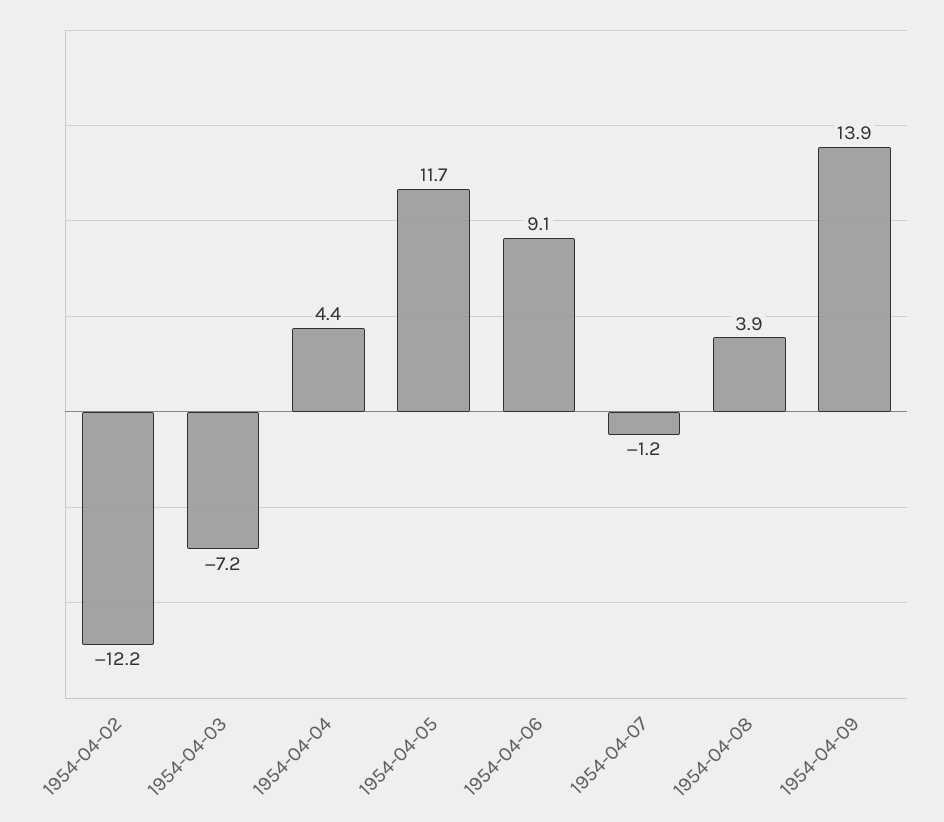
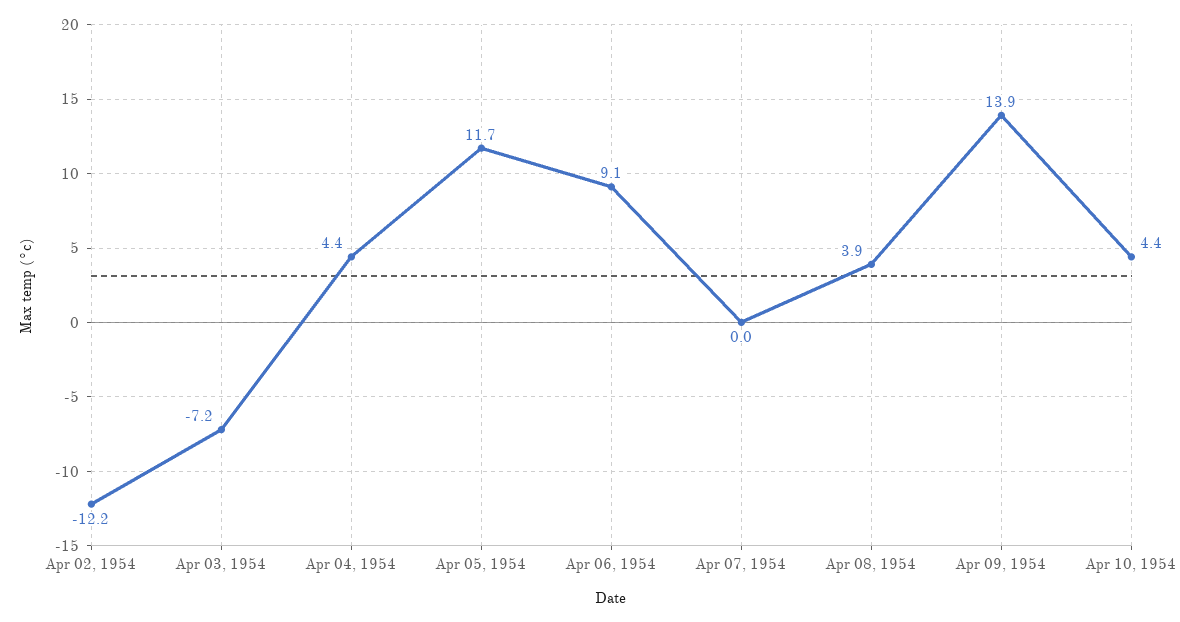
1954-04-07: -1.2 -> 0
Apr 10, 1954: none -> 4.4

